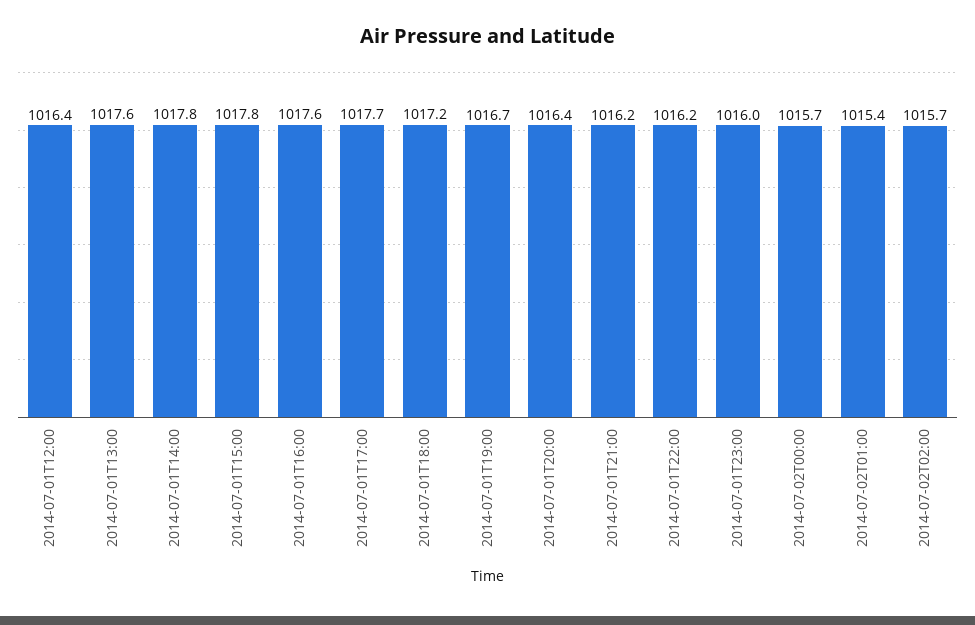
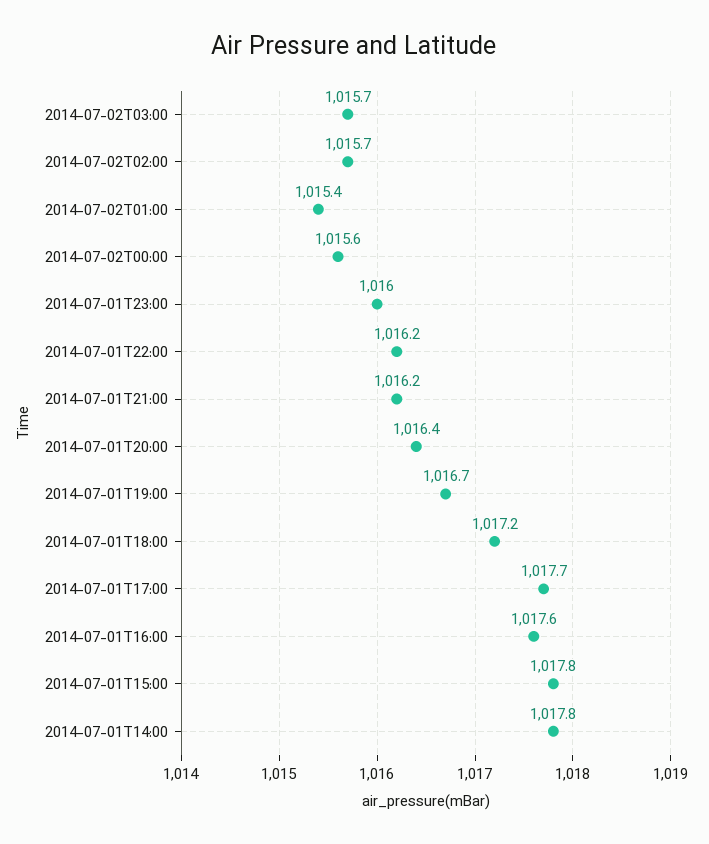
2014-07-01T12:00: 1016.4 -> none
2014-07-01T13:00: 1017.6 -> none
2014-07-02T00:00: 1015.7 -> 1015.6
2014-07-02T03:00: none -> 1015.7

